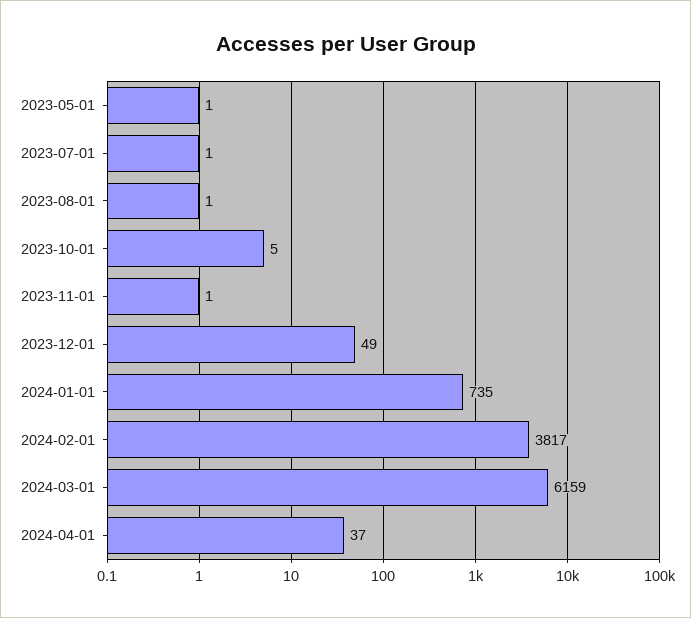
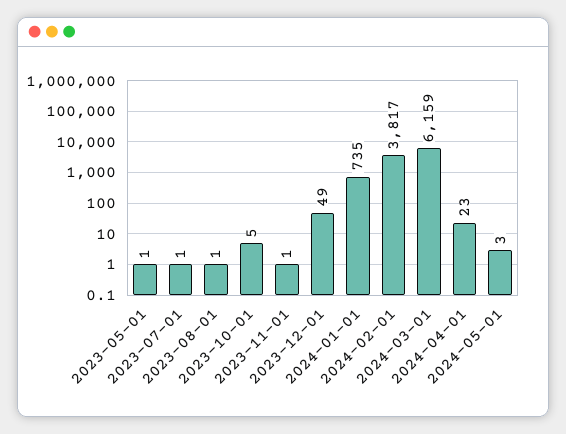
2024-04-01: 37 -> 23
2024-05-01: none -> 3

